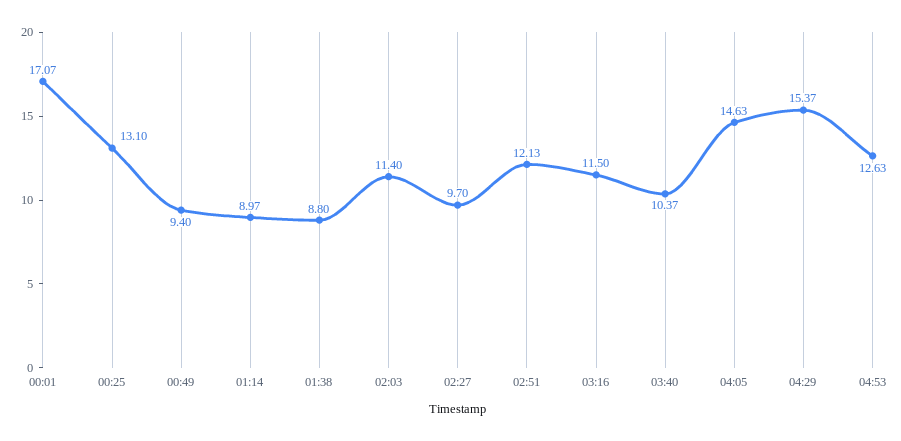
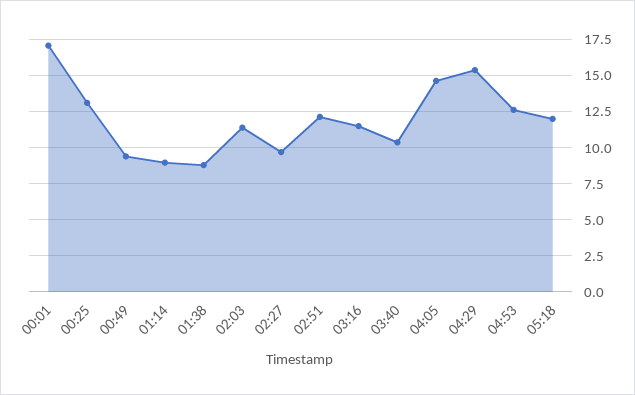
05:18: none -> 12

